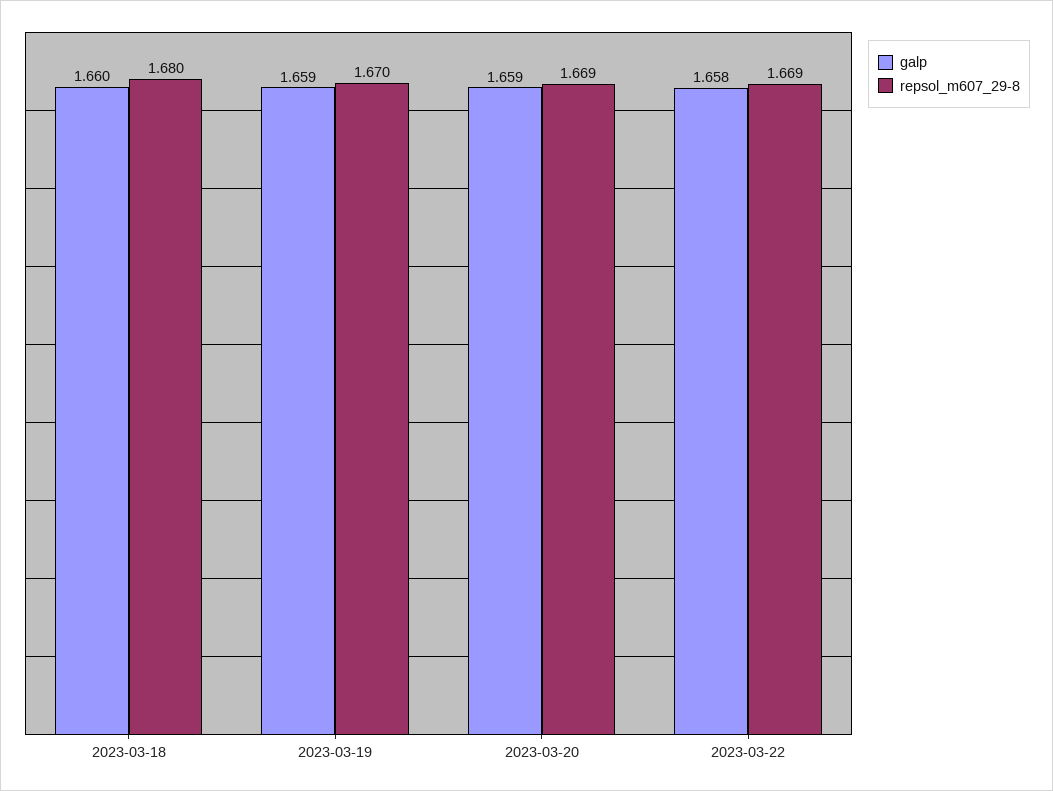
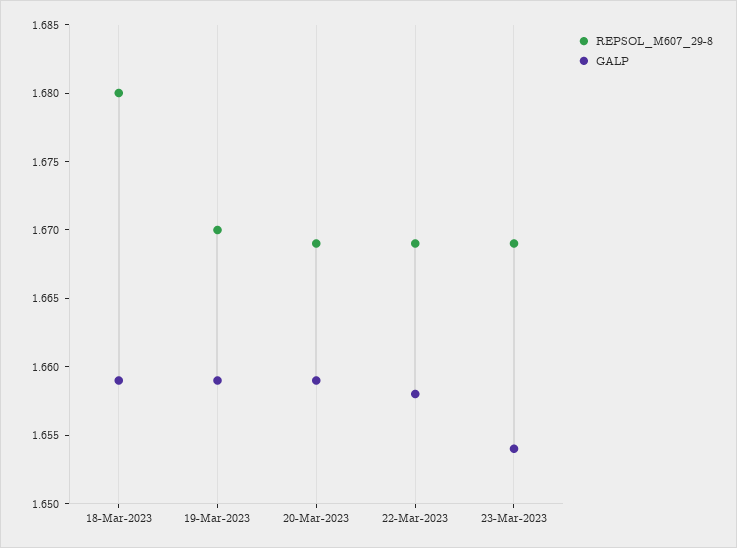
galp, 2023-03-18: 1.66 -> 1.659
repsol_m607_29-8, 23-Mar-2023: none -> 1.669
galp, 23-Mar-2023: none -> 1.654

